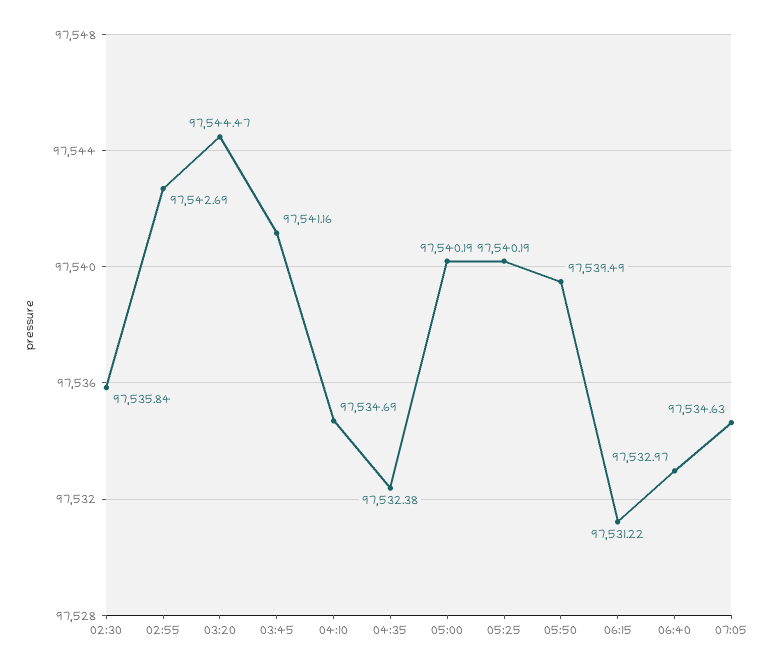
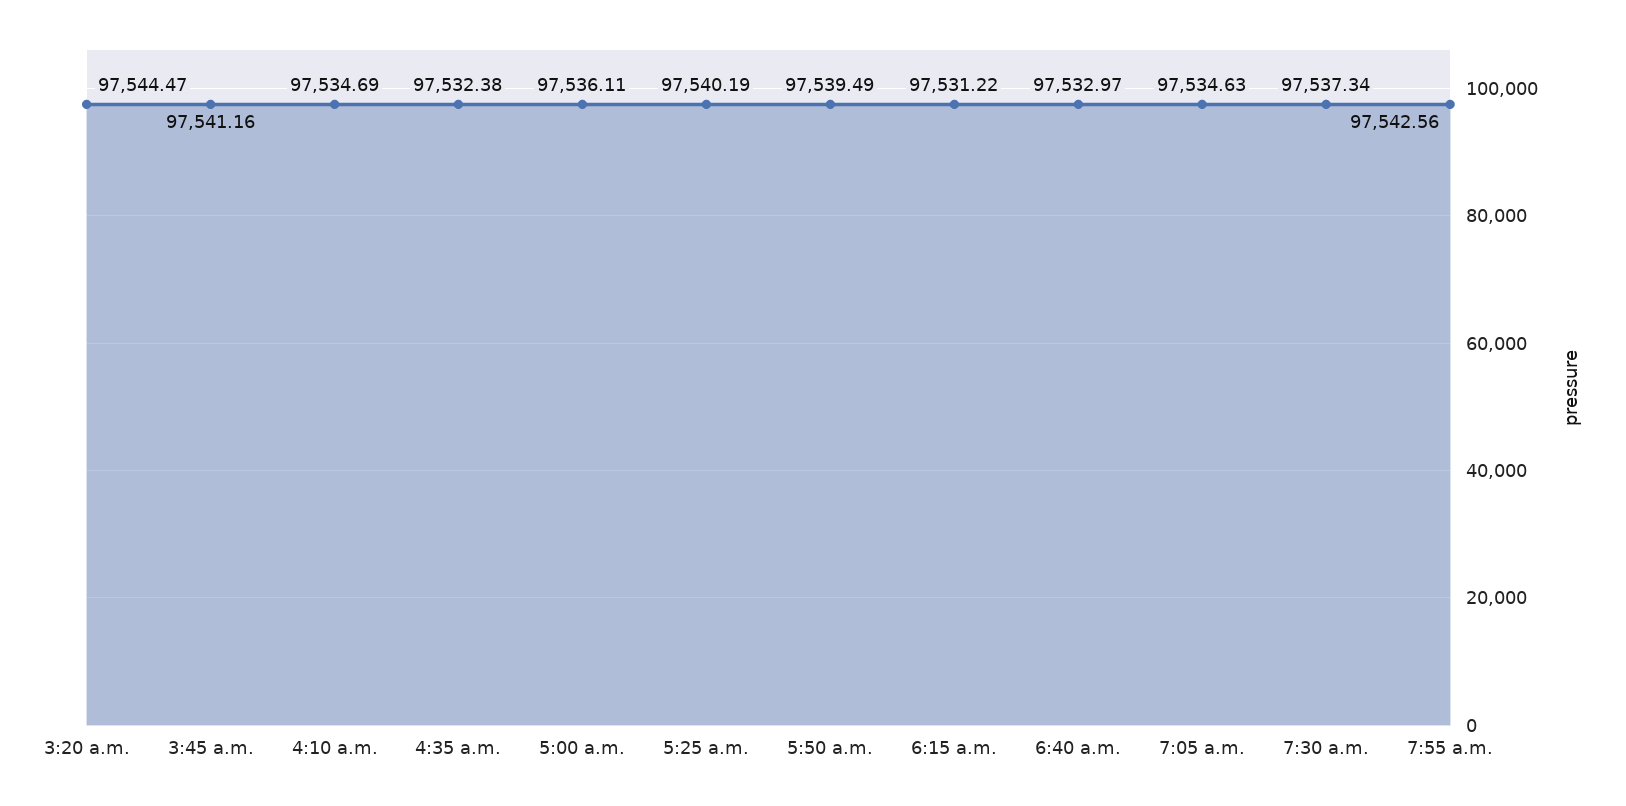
02:30: 97535.84 -> none
02:55: 97542.69 -> none
05:00: 97540.19 -> 97536.11
7:30 a.m.: none -> 97537.34
7:55 a.m.: none -> 97542.56

